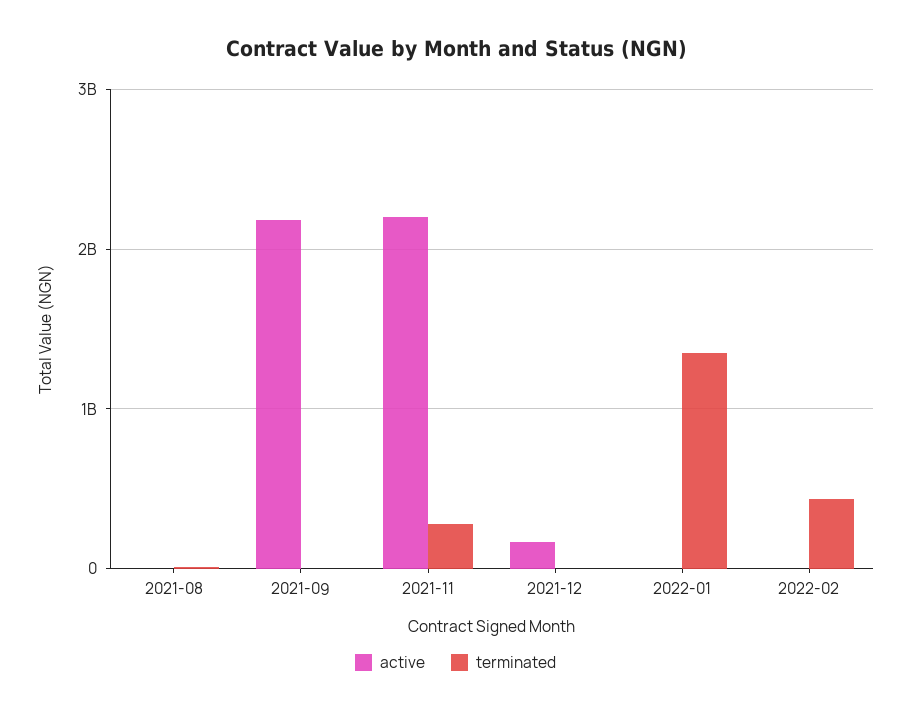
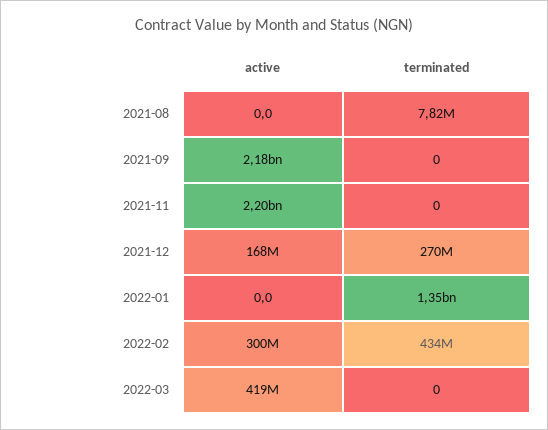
terminated, 2021-11: 300000000 -> 0
terminated, 2021-12: 0 -> 270000000
active, 2022-02: 0 -> 300000000
active, 2022-03: none -> 419000000
terminated, 2022-03: none -> 0

